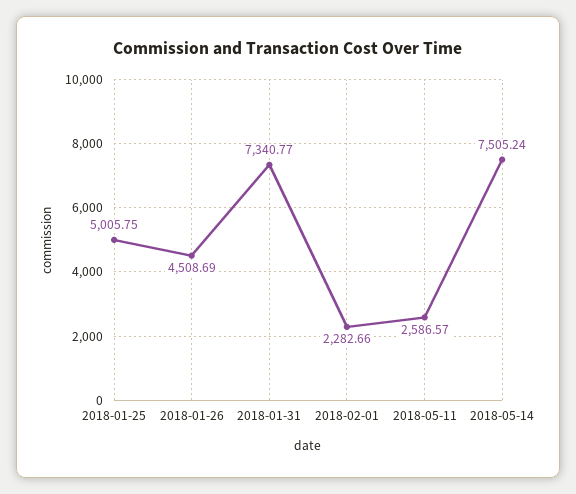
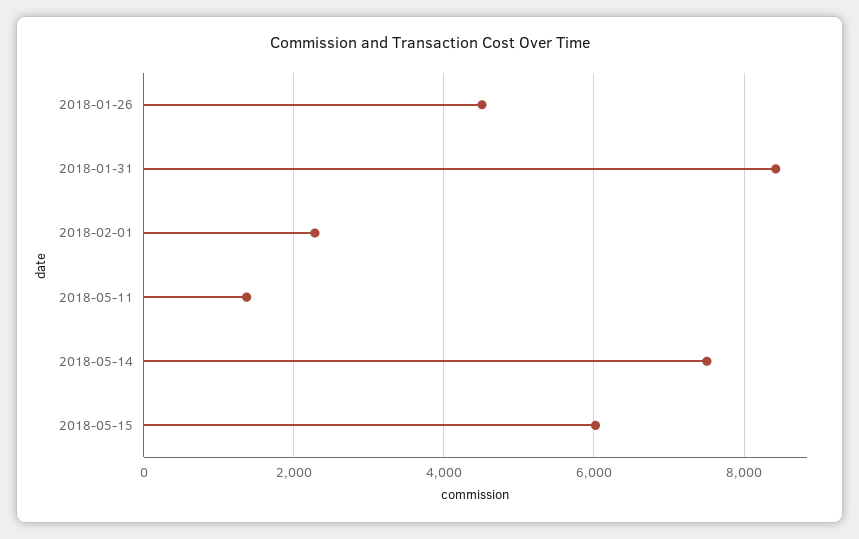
2018-01-25: 5005.75 -> none
2018-01-31: 7340.77 -> 8400
2018-05-11: 2586.57 -> 1400
2018-05-15: none -> 6000

